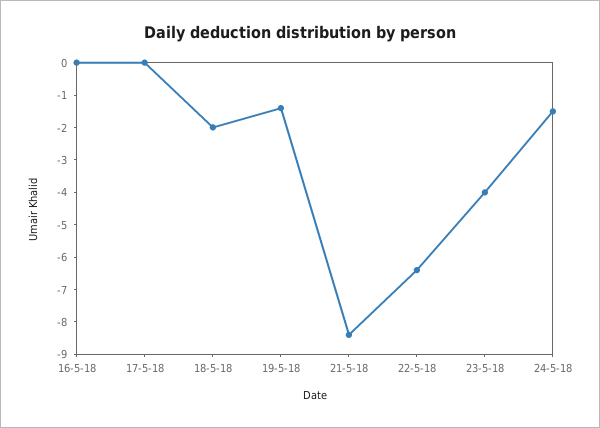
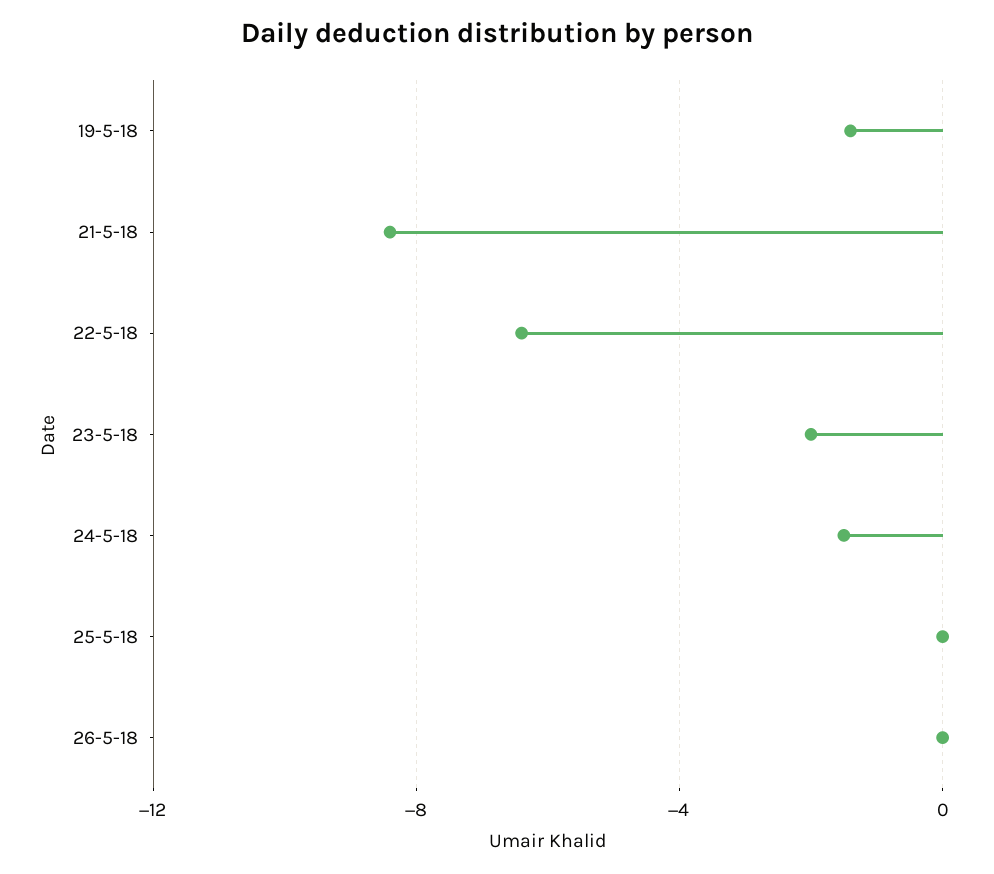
16-5-18: 0 -> none
17-5-18: 0 -> none
18-5-18: -2 -> none
23-5-18: -4 -> -2
25-5-18: none -> 0
26-5-18: none -> 0

